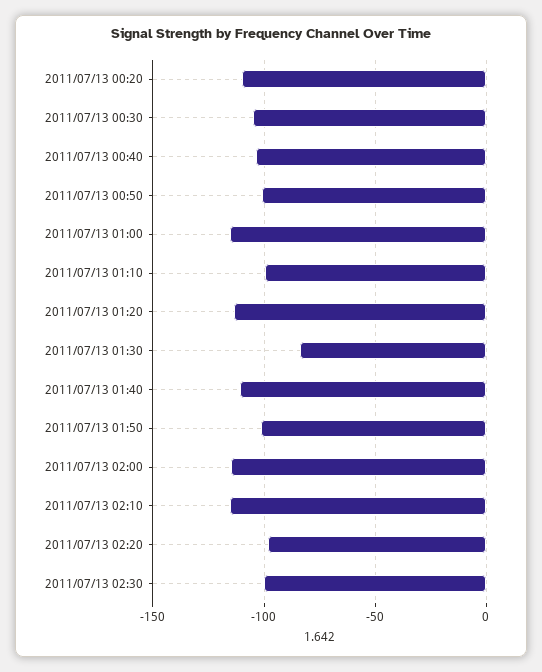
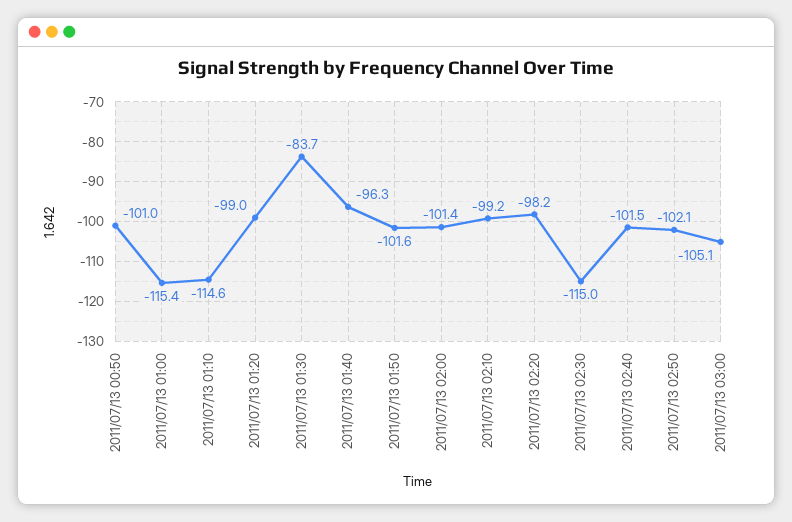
2011/07/13 00:20: -110 -> none
2011/07/13 00:30: -105 -> none
2011/07/13 00:40: -105 -> none
2011/07/13 01:10: -100 -> -114.6
2011/07/13 01:20: -115 -> -99
2011/07/13 01:40: -110 -> -96.3
2011/07/13 02:00: -115 -> -101.4
2011/07/13 02:10: -115 -> -99.2
2011/07/13 02:30: -100 -> -115
2011/07/13 02:40: none -> -101.5
2011/07/13 02:50: none -> -102.1
2011/07/13 03:00: none -> -105.1

